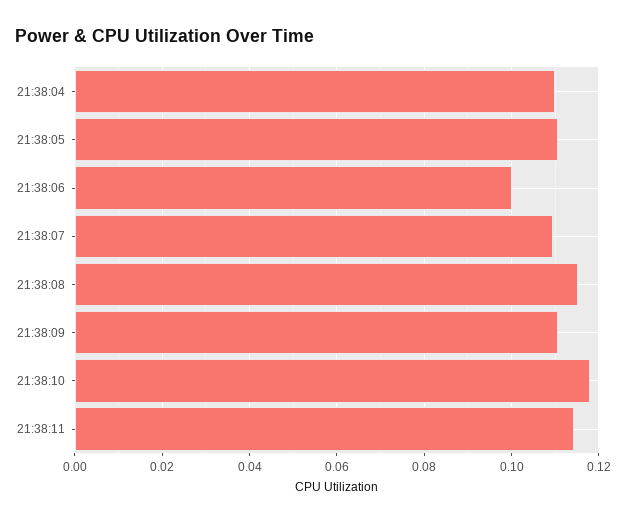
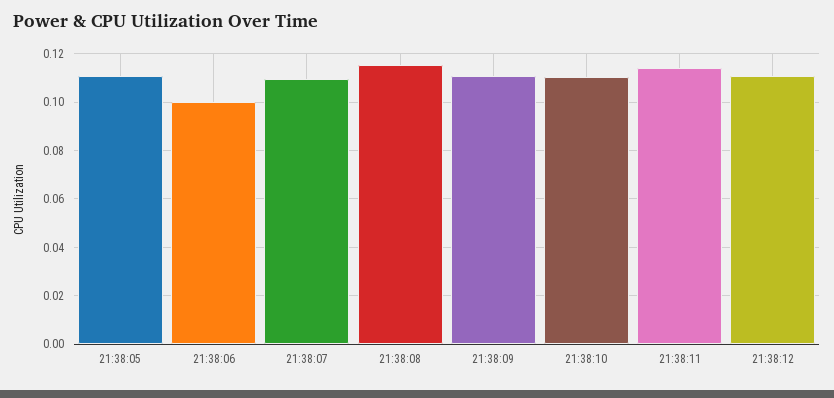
21:38:04: 0.11 -> none
21:38:10: 0.118 -> 0.11
21:38:12: none -> 0.11

